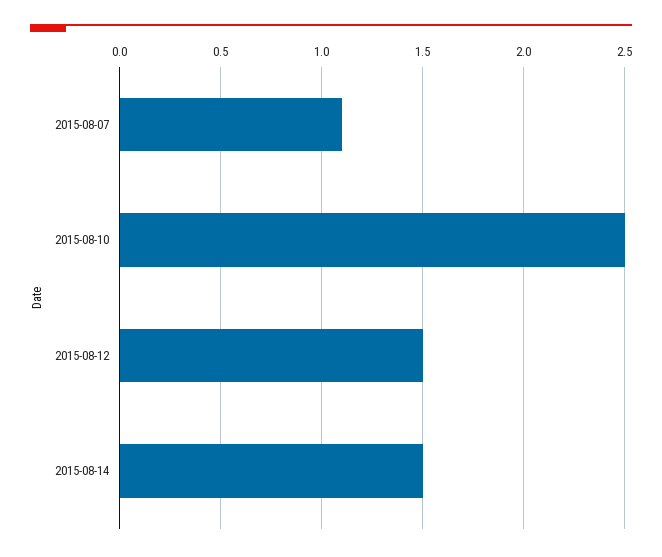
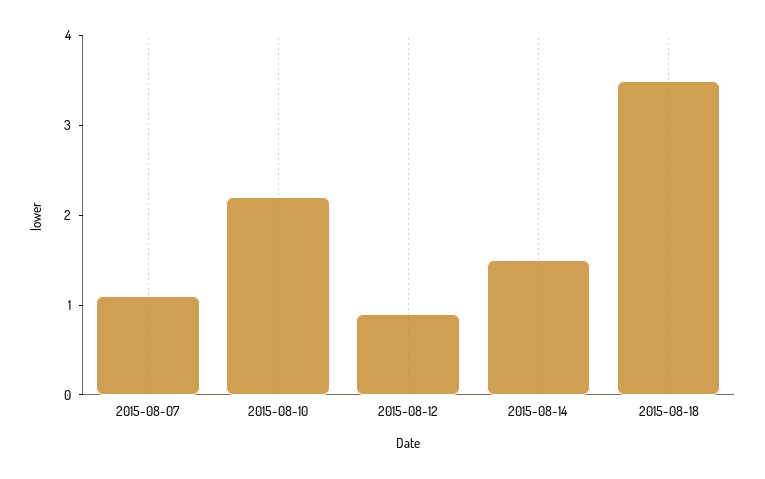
2015-08-10: 2.5 -> 2.2
2015-08-12: 1.5 -> 0.9
2015-08-18: none -> 3.5

